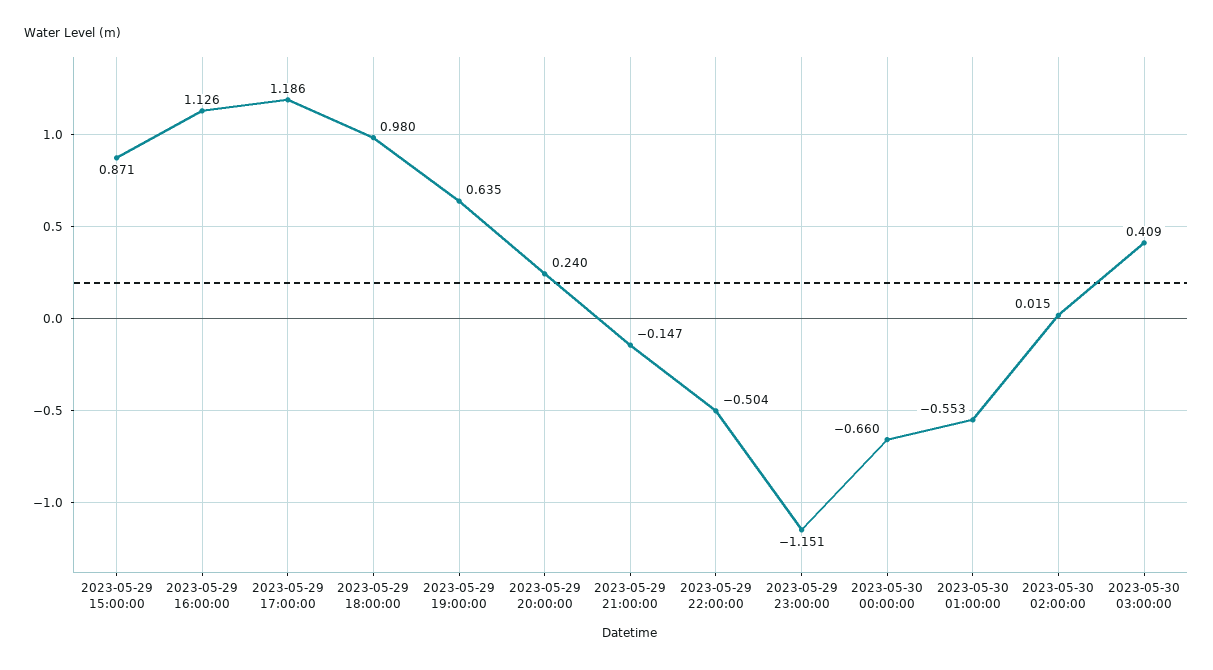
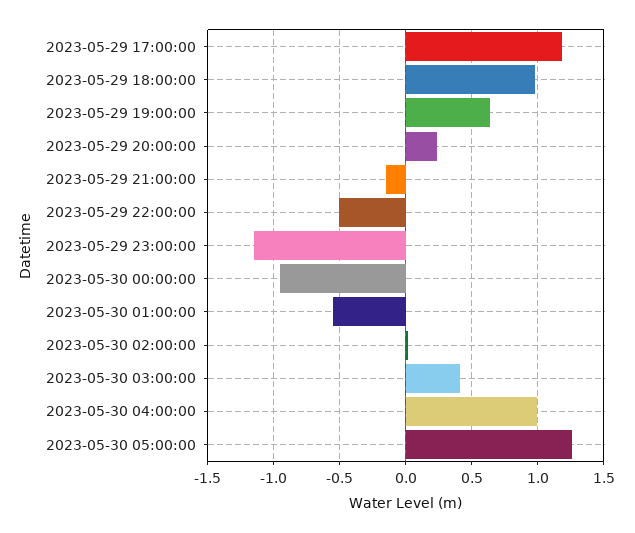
2023-05-29 15:00:00: 0.871 -> none
2023-05-29 16:00:00: 1.126 -> none
2023-05-30 00:00:00: -0.66 -> -0.95
2023-05-30 04:00:00: none -> 1
2023-05-30 05:00:00: none -> 1.25

